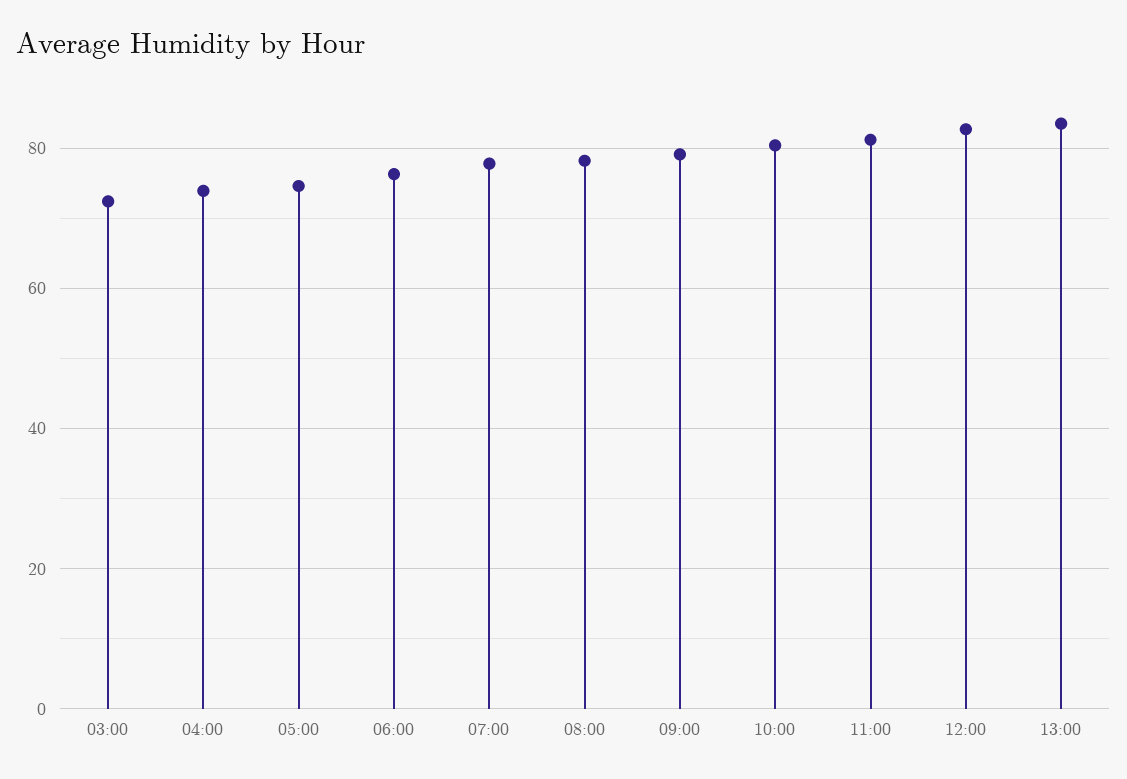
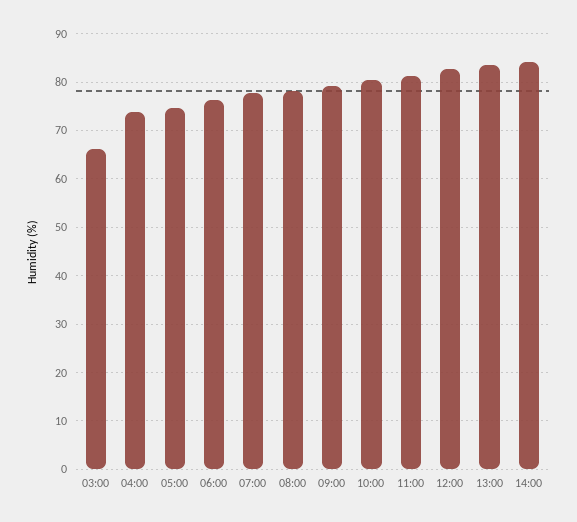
03:00: 72 -> 66
14:00: none -> 84

